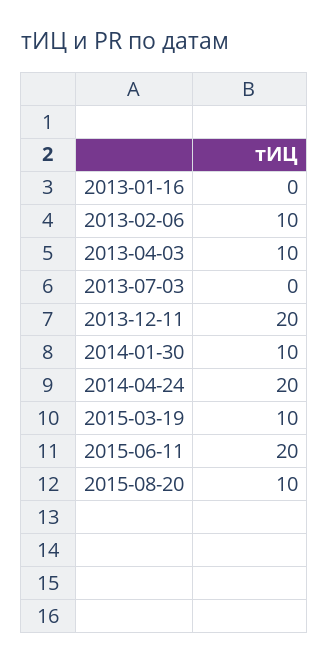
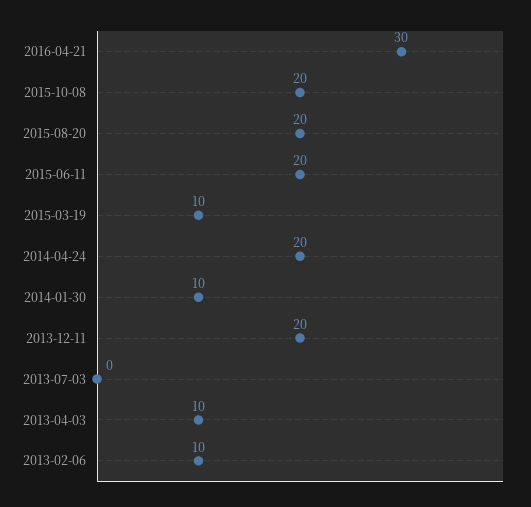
2013-01-16: 0 -> none
2015-08-20: 10 -> 20
2016-04-21: none -> 30
2015-10-08: none -> 20

